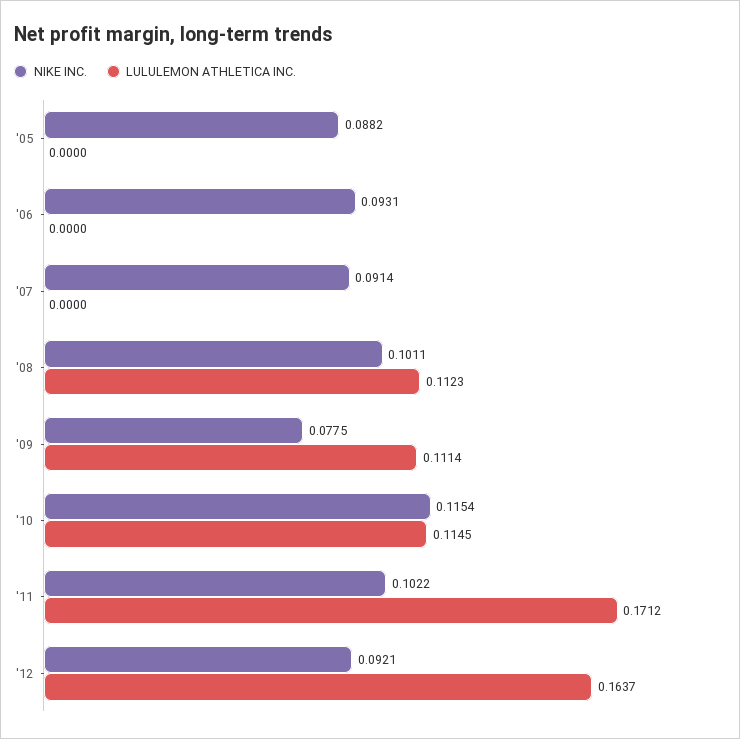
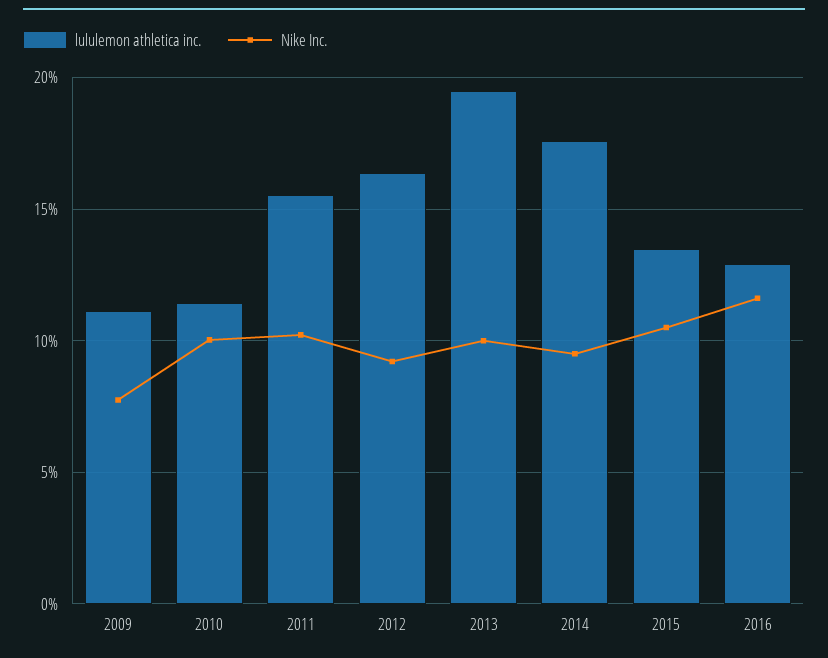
NIKE INC., '05: 0.0882 -> none
LULULEMON ATHLETICA INC., '05: 0 -> none
NIKE INC., '06: 0.0931 -> none
LULULEMON ATHLETICA INC., '06: 0 -> none
NIKE INC., '07: 0.0914 -> none
LULULEMON ATHLETICA INC., '07: 0 -> none
NIKE INC., '08: 0.1011 -> none
LULULEMON ATHLETICA INC., '08: 0.1123 -> none
NIKE INC., '10: 0.1154 -> 0.1
LULULEMON ATHLETICA INC., '11: 0.1712 -> 0.155
LULULEMON ATHLETICA INC., 2013: none -> 0.195
NIKE INC., 2013: none -> 0.1
LULULEMON ATHLETICA INC., 2014: none -> 0.175
NIKE INC., 2014: none -> 0.095
LULULEMON ATHLETICA INC., 2015: none -> 0.135
NIKE INC., 2015: none -> 0.105
LULULEMON ATHLETICA INC., 2016: none -> 0.13
NIKE INC., 2016: none -> 0.115

